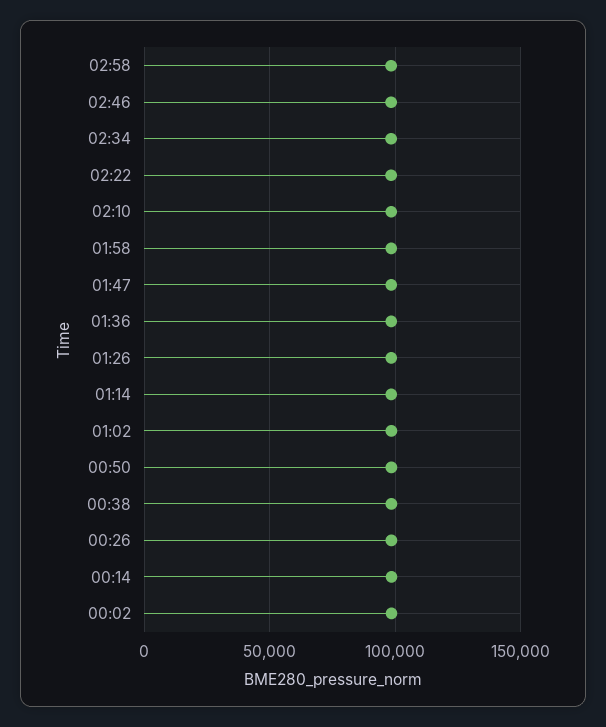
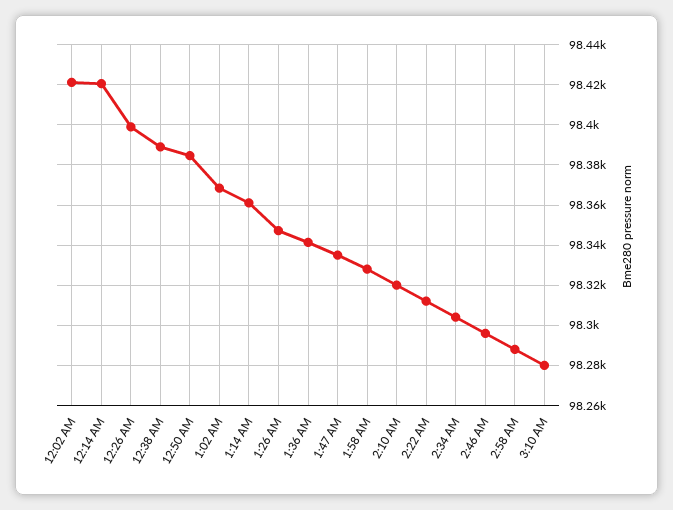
3:10 AM: none -> 98280

